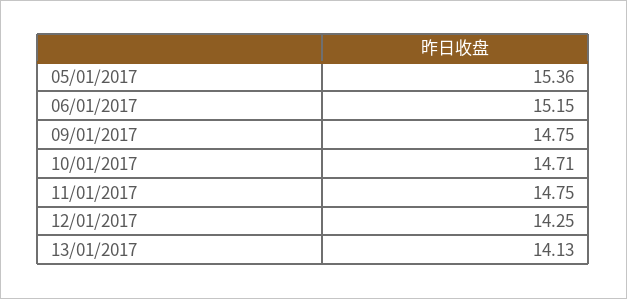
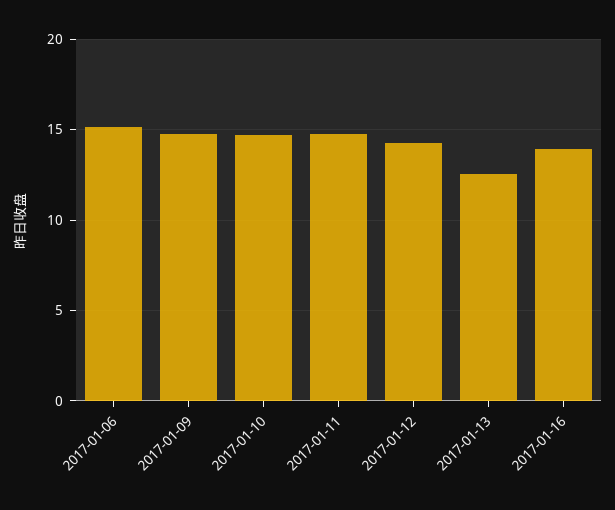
05/01/2017: 15.36 -> none
13/01/2017: 14.13 -> 12.5
2017-01-16: none -> 14

